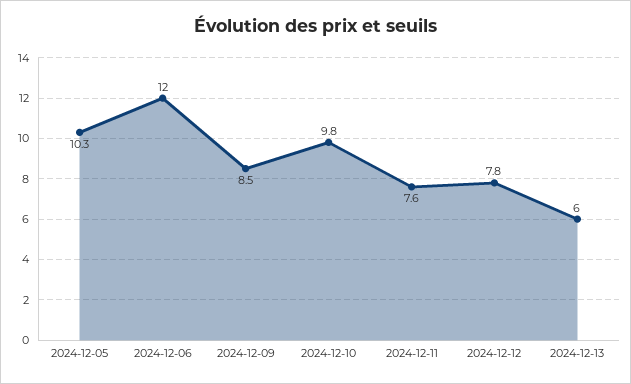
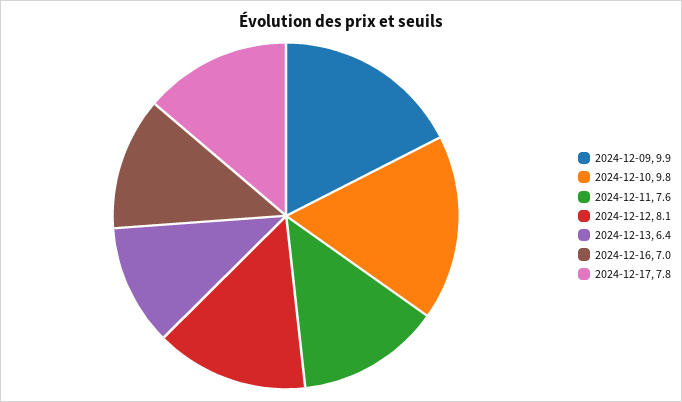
2024-12-05: 10.3 -> none
2024-12-06: 12 -> none
2024-12-09: 8.5 -> 9.9
2024-12-12: 7.8 -> 8.1
2024-12-13: 6 -> 6.4
2024-12-16: none -> 7
2024-12-17: none -> 7.8

